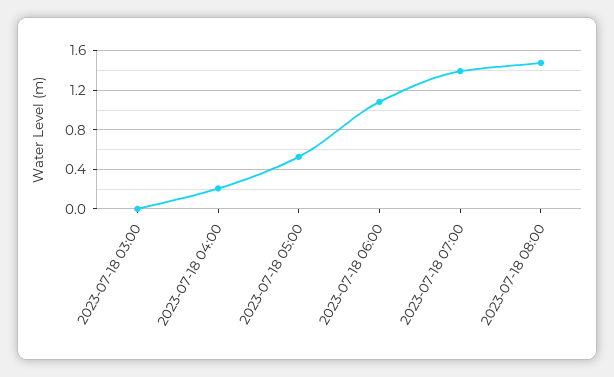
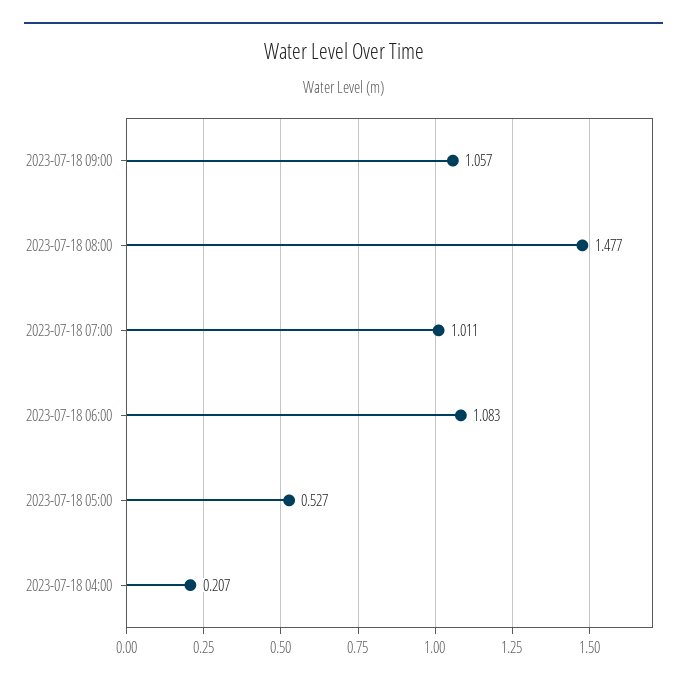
2023-07-18 03:00: 0 -> none
2023-07-18 07:00: 1.4 -> 1.011
2023-07-18 09:00: none -> 1.057

